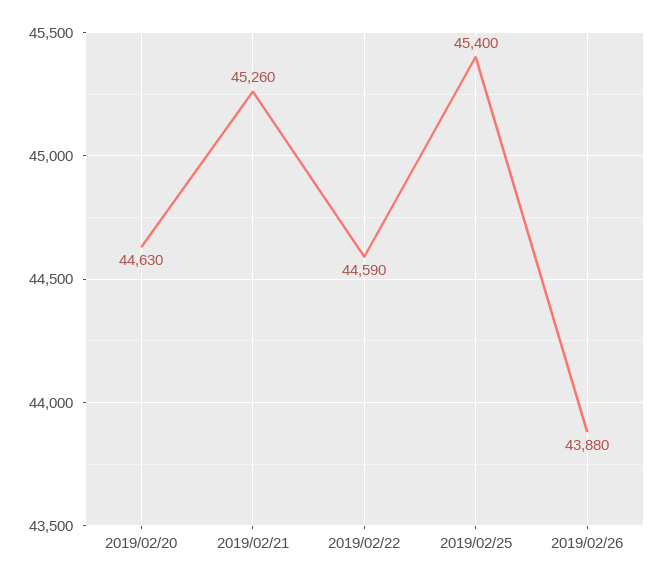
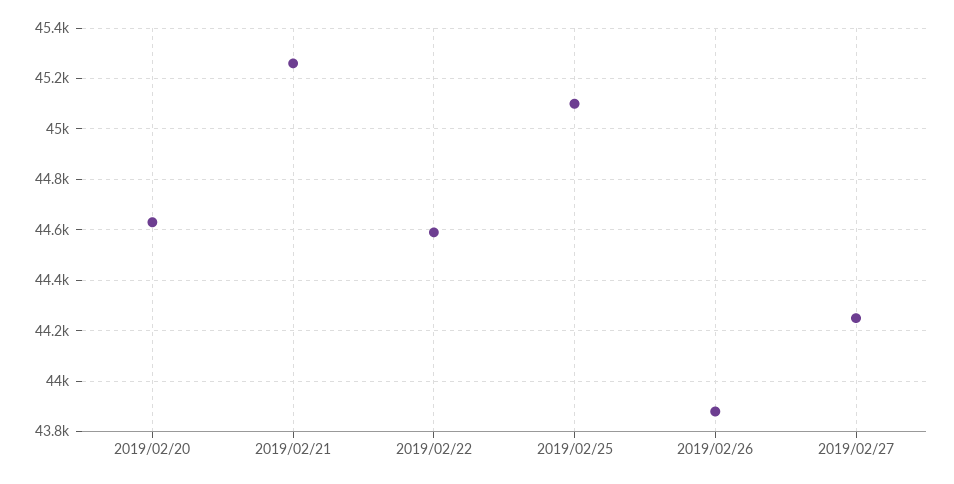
2019/02/25: 45400 -> 45100
2019/02/27: none -> 44250

